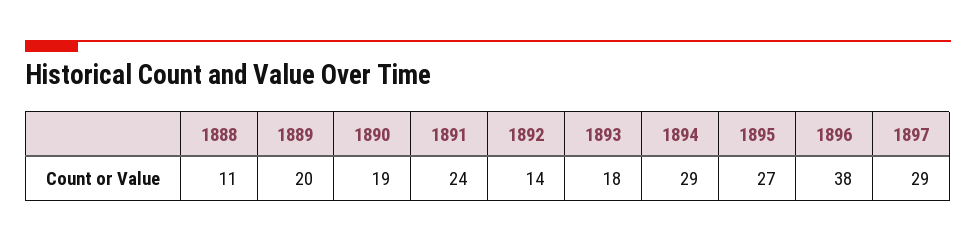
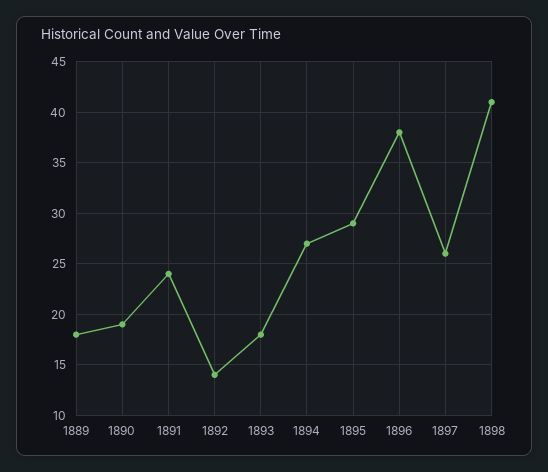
1888: 11 -> none
1889: 20 -> 18
1894: 29 -> 27
1895: 27 -> 29
1897: 29 -> 26
1898: none -> 41

